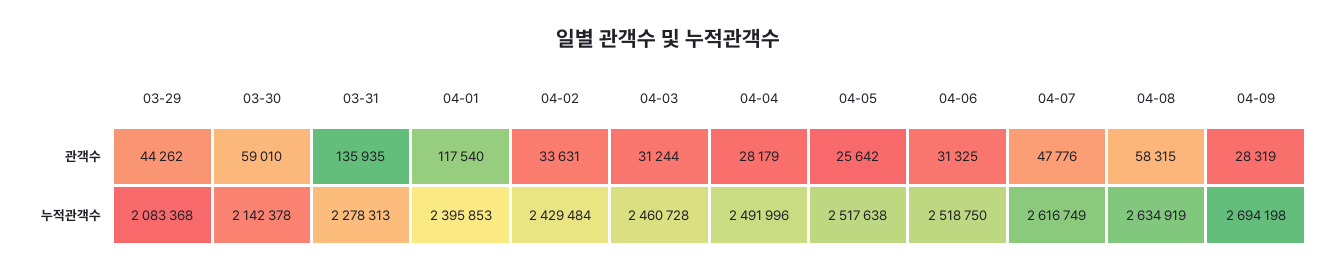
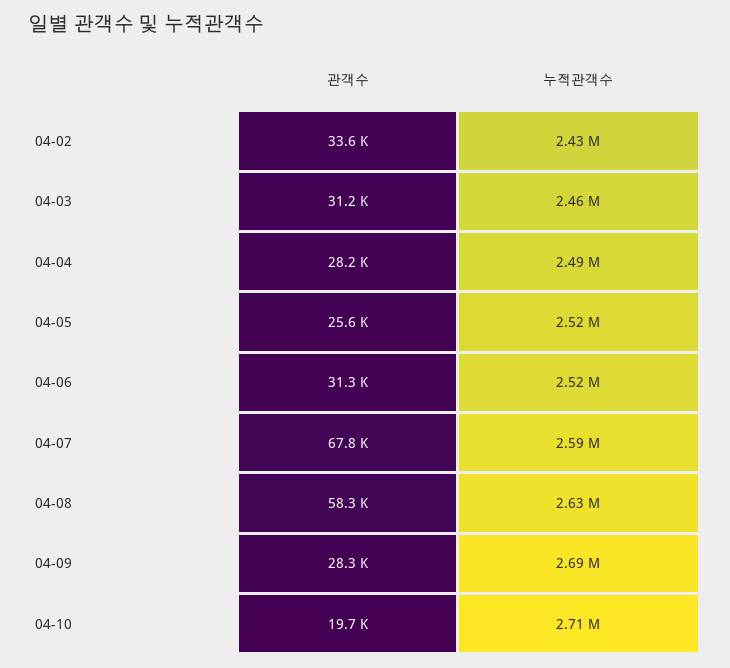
03-29, 관객수: 44262 -> none
03-30, 관객수: 59010 -> none
03-31, 관객수: 135935 -> none
04-01, 관객수: 117540 -> none
04-07, 관객수: 47776 -> 67800
03-29, 누적관객수: 2083368 -> none
03-30, 누적관객수: 2142378 -> none
03-31, 누적관객수: 2278313 -> none
04-01, 누적관객수: 2395853 -> none
04-07, 누적관객수: 2616749 -> 2590000
04-10, 관객수: none -> 19700
04-10, 누적관객수: none -> 2710000

